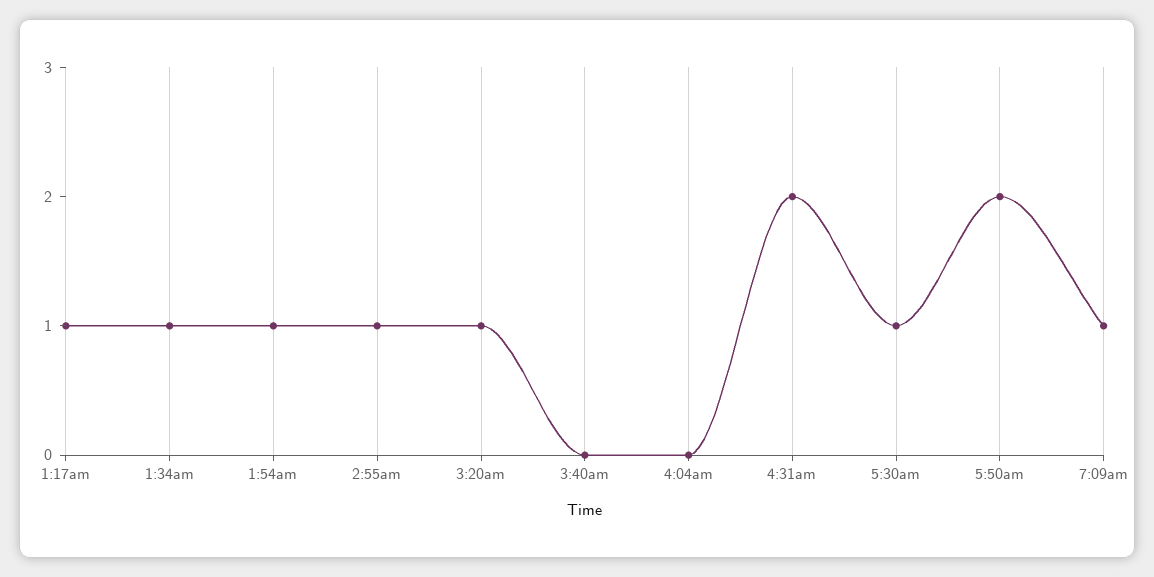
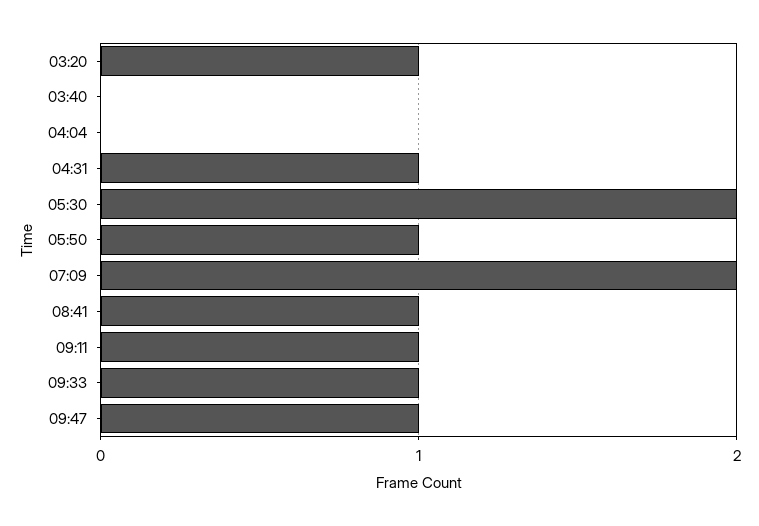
1:17am: 1 -> none
1:34am: 1 -> none
1:54am: 1 -> none
2:55am: 1 -> none
4:31am: 2 -> 1
5:30am: 1 -> 2
5:50am: 2 -> 1
7:09am: 1 -> 2
08:41: none -> 1
09:11: none -> 1
09:33: none -> 1
09:47: none -> 1

